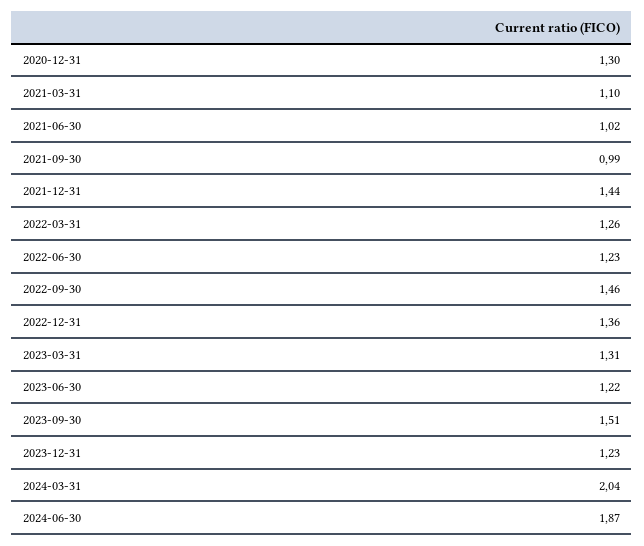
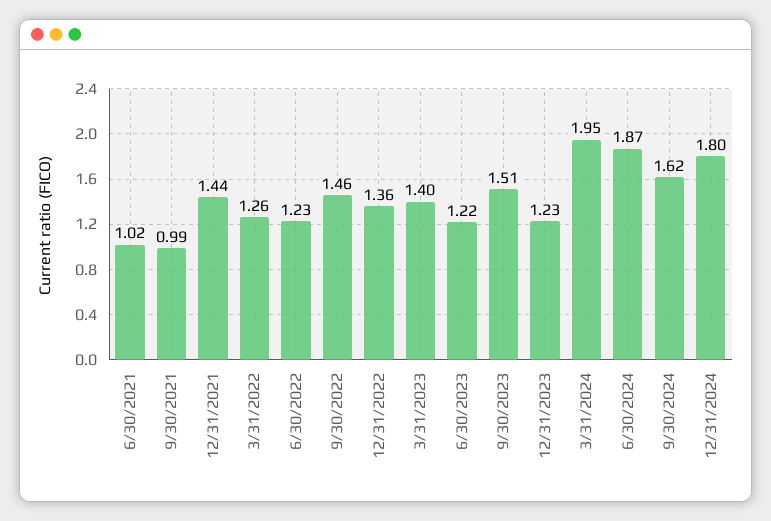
2020-12-31: 1.3 -> none
2021-03-31: 1.1 -> none
2023-03-31: 1.31 -> 1.4
2024-03-31: 2.04 -> 1.95
9/30/2024: none -> 1.62
12/31/2024: none -> 1.8

